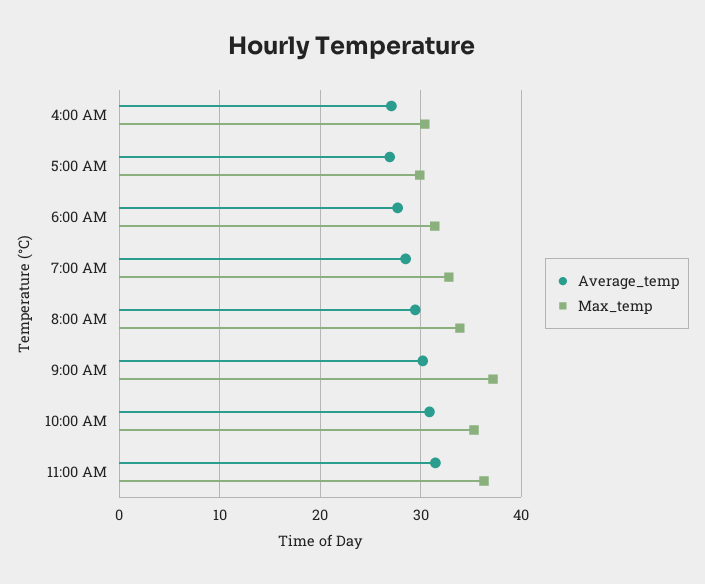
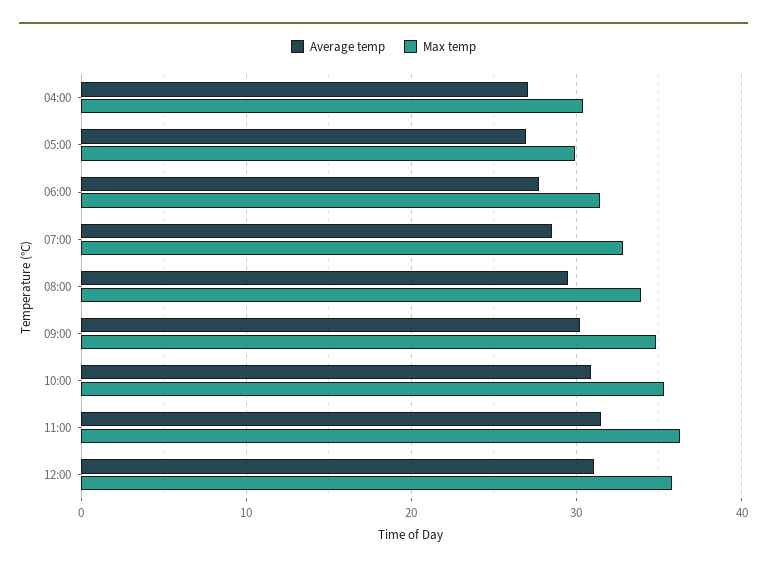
Max_temp, 9:00 AM: 37 -> 35
Average_temp, 12:00: none -> 31
Max_temp, 12:00: none -> 36

